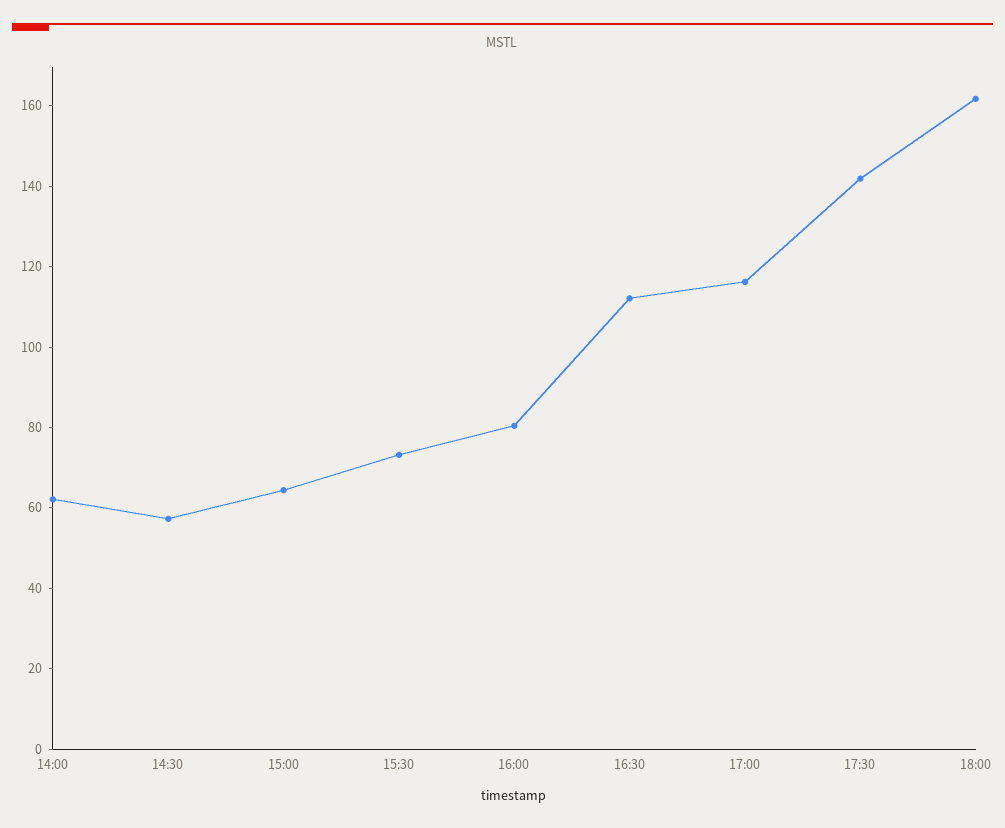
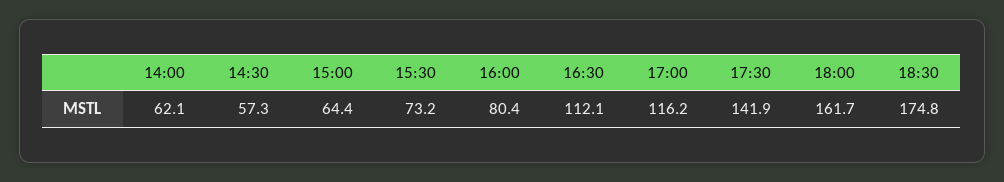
18:30: none -> 174.8

